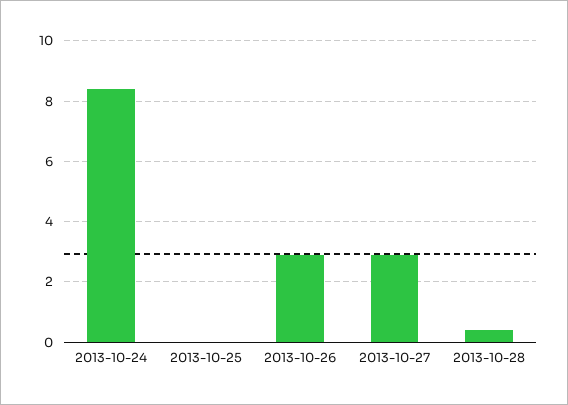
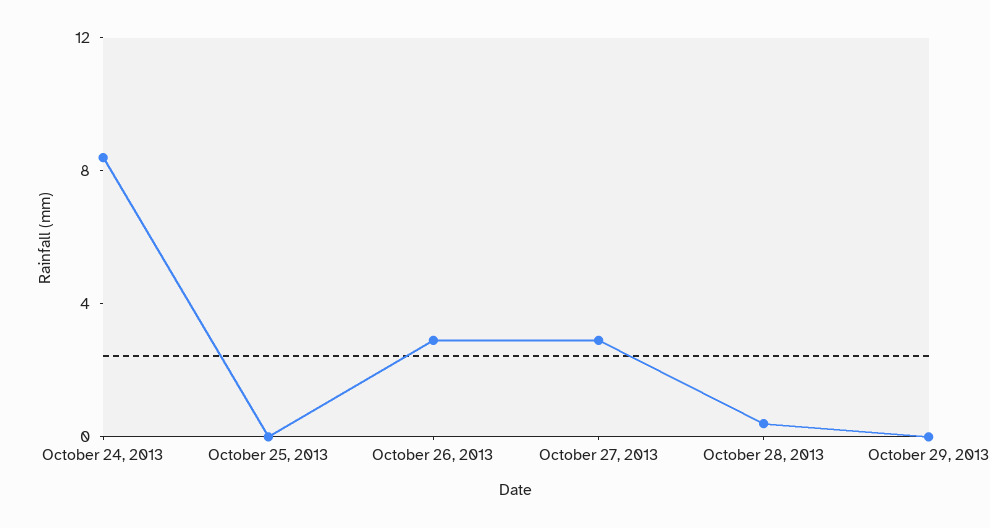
October 29, 2013: none -> 0

